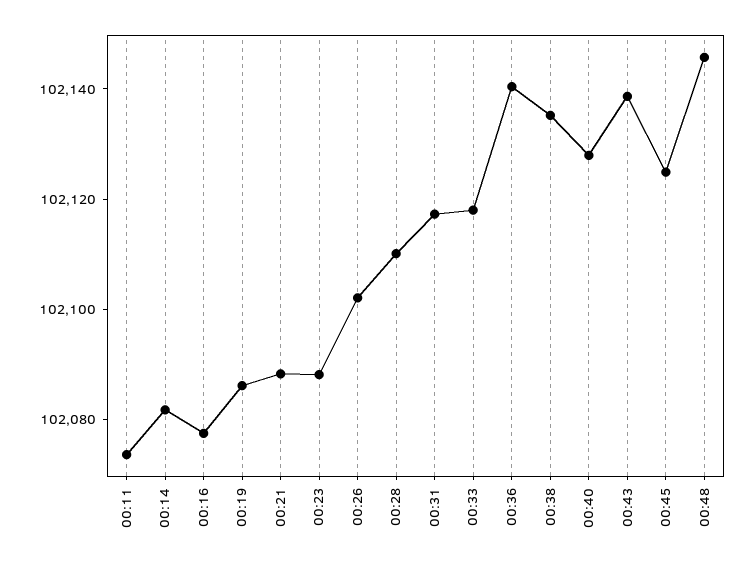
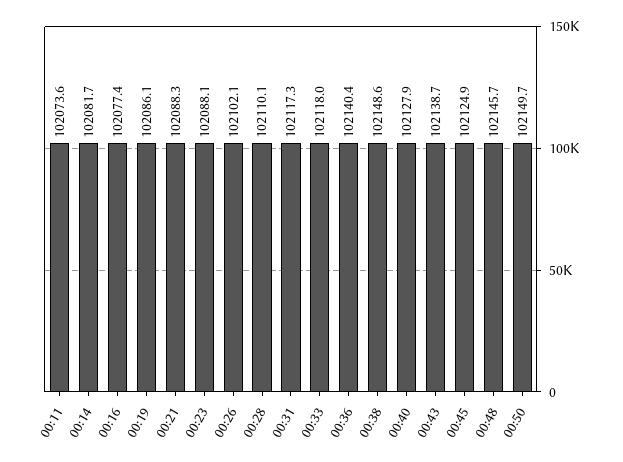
00:38: 102135 -> 102148.6
00:50: none -> 102149.7

